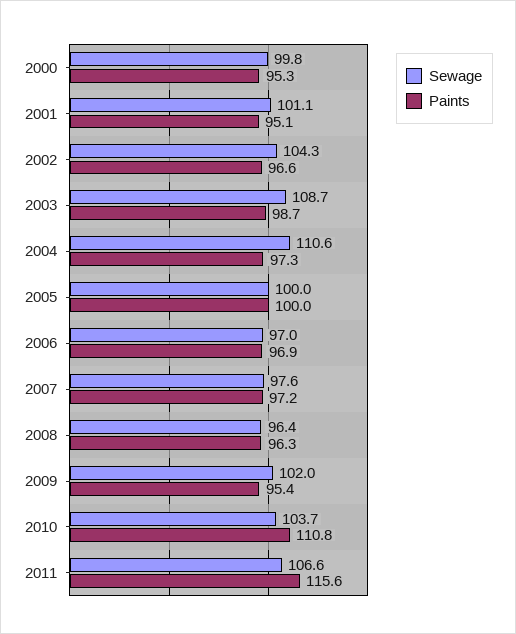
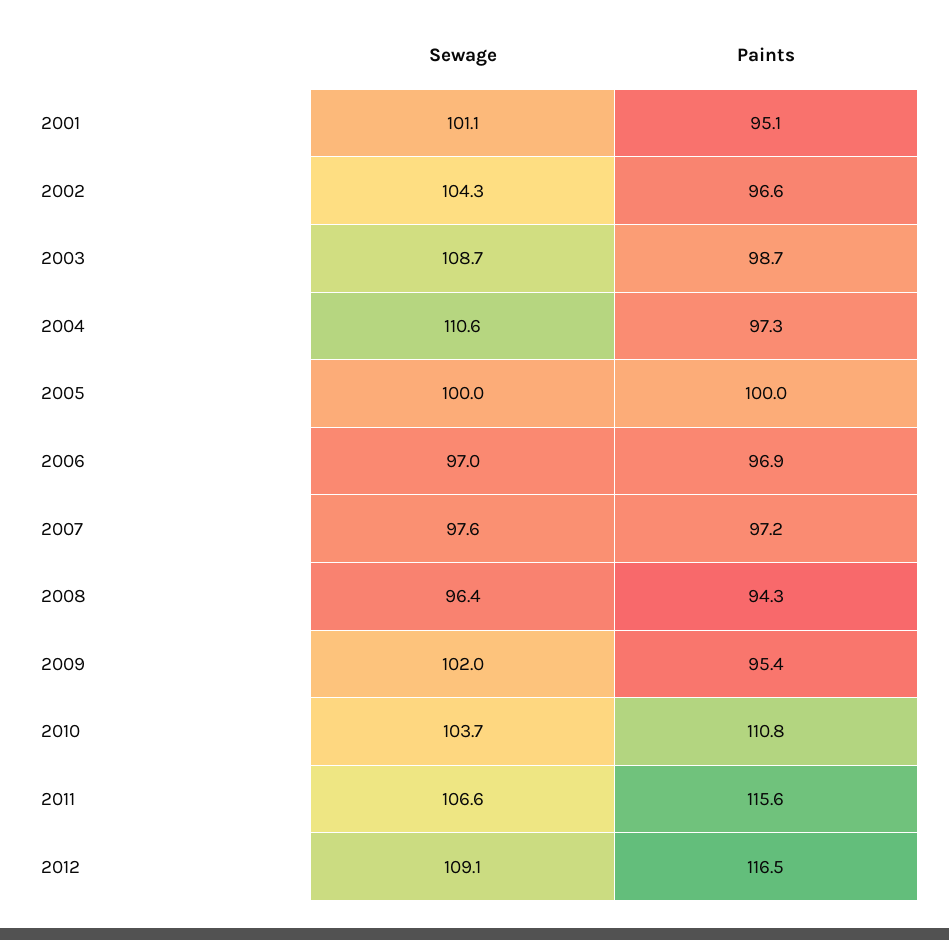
Sewage, 2000: 99.8 -> none
Paints, 2000: 95.3 -> none
Paints, 2008: 96.3 -> 94.3
Sewage, 2012: none -> 109.1
Paints, 2012: none -> 116.5

